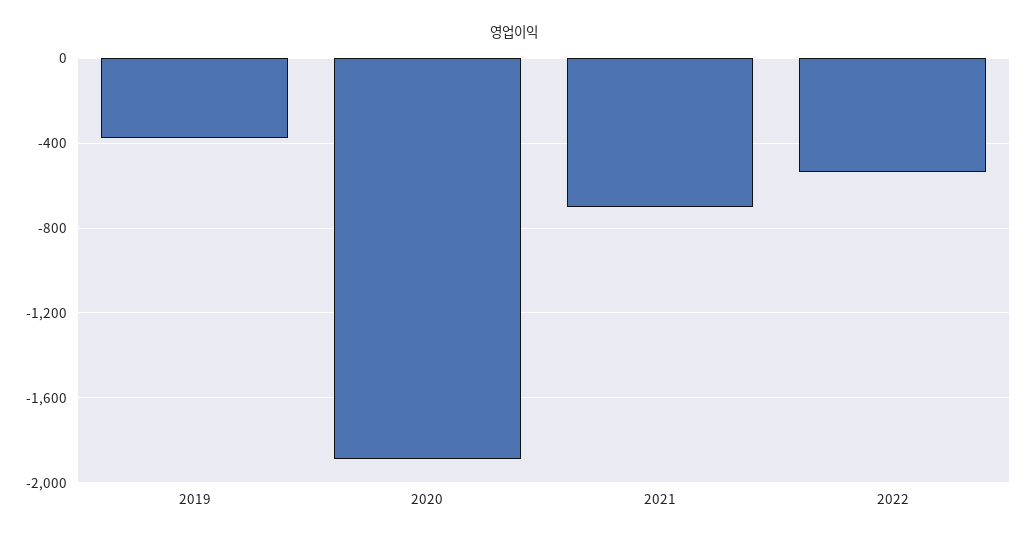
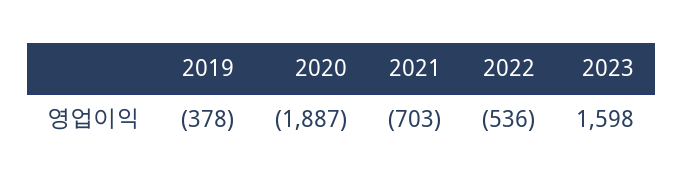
2023: none -> 1598

